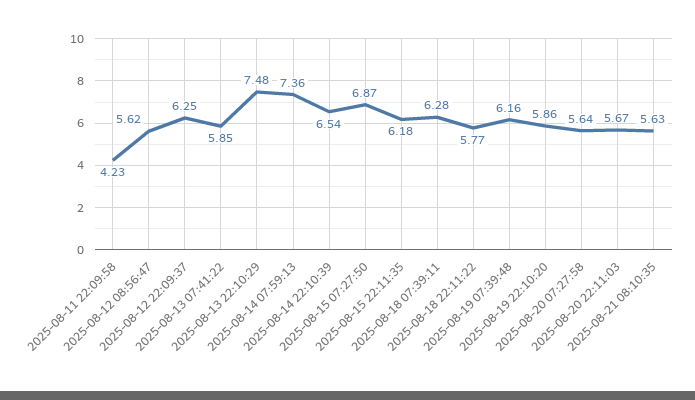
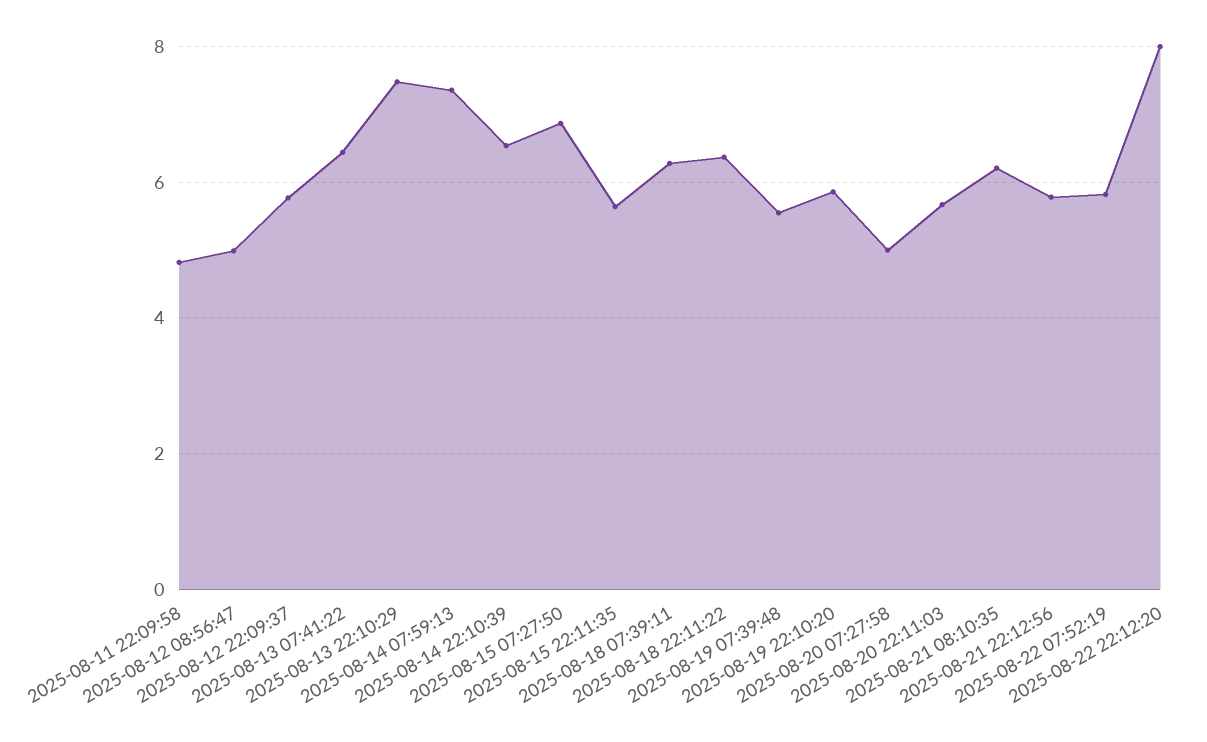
2025-08-11 22:09:58: 4.23 -> 4.8
2025-08-12 08:56:47: 5.62 -> 5
2025-08-12 22:09:37: 6.25 -> 5.8
2025-08-13 07:41:22: 5.85 -> 6.4
2025-08-15 22:11:35: 6.18 -> 5.6
2025-08-18 22:11:22: 5.77 -> 6.4
2025-08-19 07:39:48: 6.16 -> 5.6
2025-08-20 07:27:58: 5.64 -> 5
2025-08-21 08:10:35: 5.63 -> 6.2
2025-08-21 22:12:56: none -> 5.8
2025-08-22 07:52:19: none -> 5.8
2025-08-22 22:12:20: none -> 8

